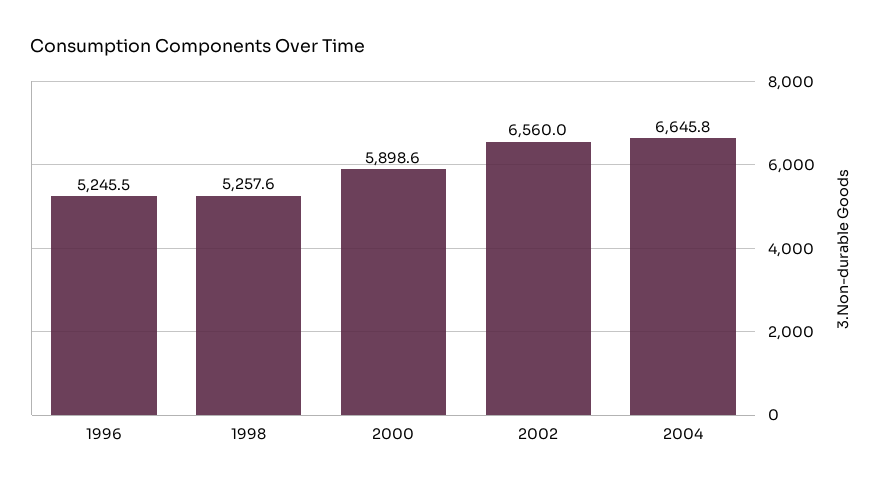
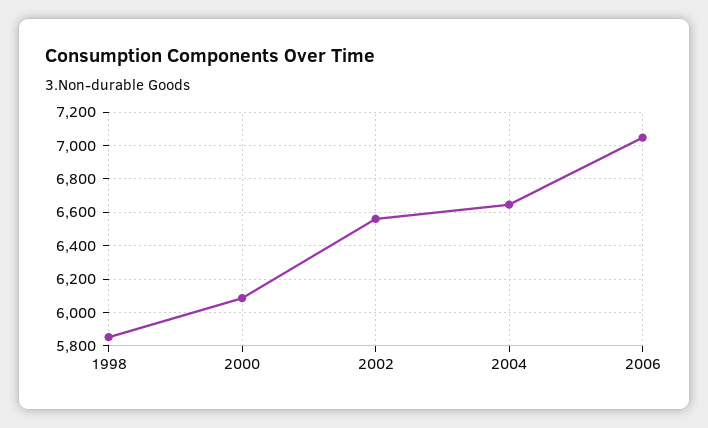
1996: 5245.5 -> none
1998: 5257.6 -> 5850
2000: 5898.6 -> 6100
2006: none -> 7050

